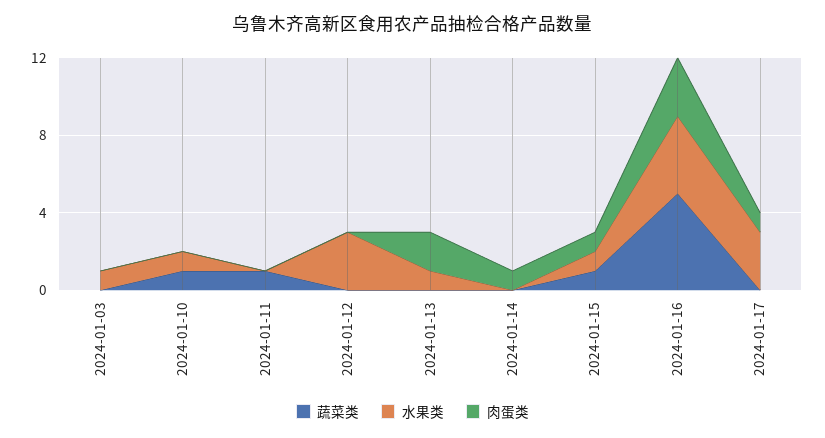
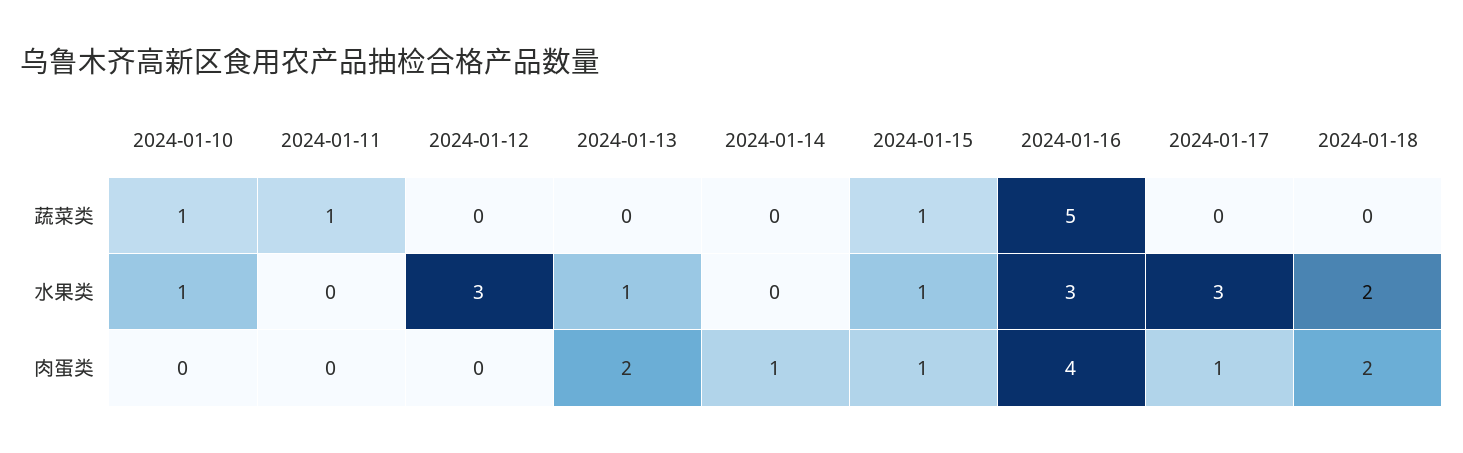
蔬菜类, 2024-01-03: 0 -> none
水果类, 2024-01-03: 1 -> none
肉蛋类, 2024-01-03: 0 -> none
水果类, 2024-01-16: 4 -> 3
肉蛋类, 2024-01-16: 3 -> 4
蔬菜类, 2024-01-18: none -> 0
水果类, 2024-01-18: none -> 2
肉蛋类, 2024-01-18: none -> 2

